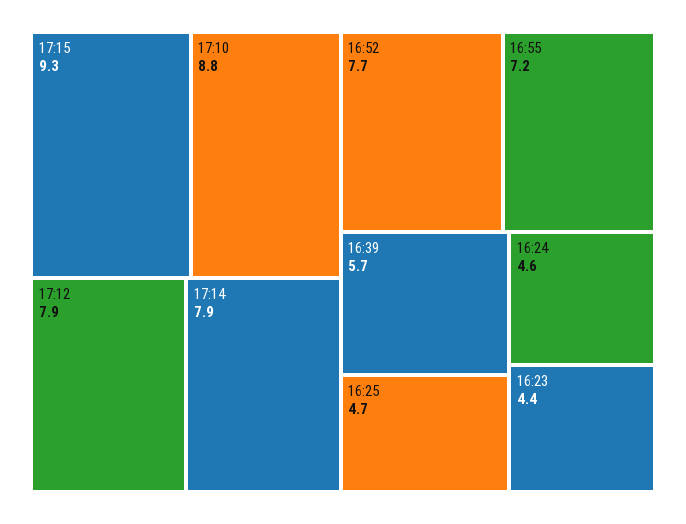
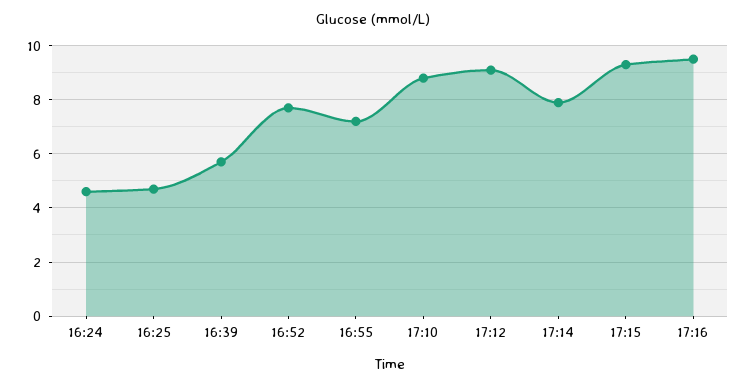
17:12: 7.9 -> 9
16:23: 4.4 -> none
17:16: none -> 9.5

